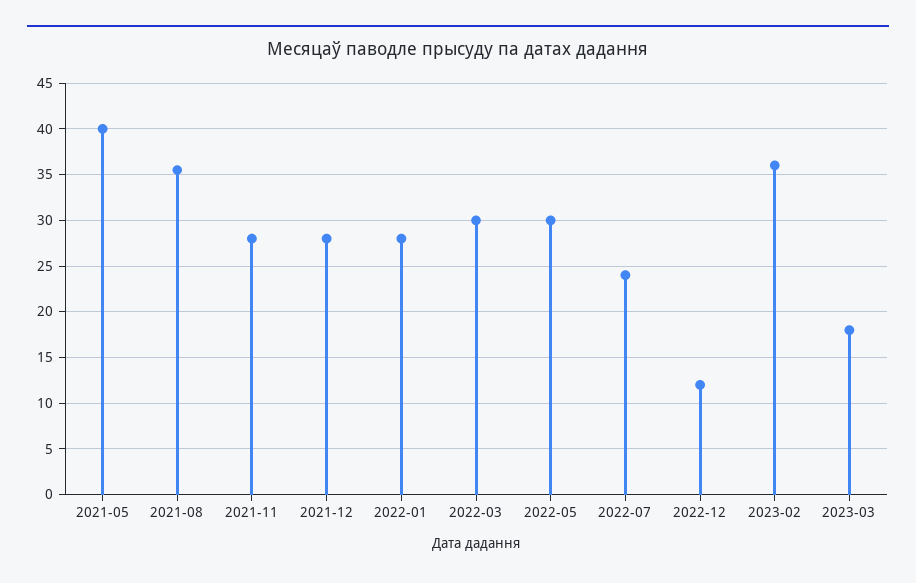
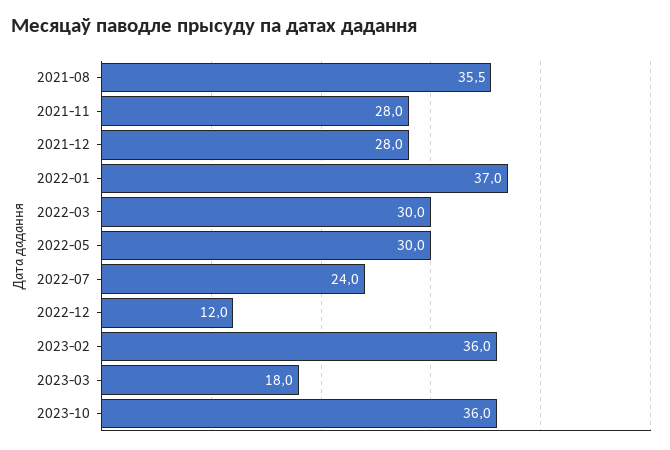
2021-05: 40 -> none
2022-01: 28 -> 37
2023-10: none -> 36

